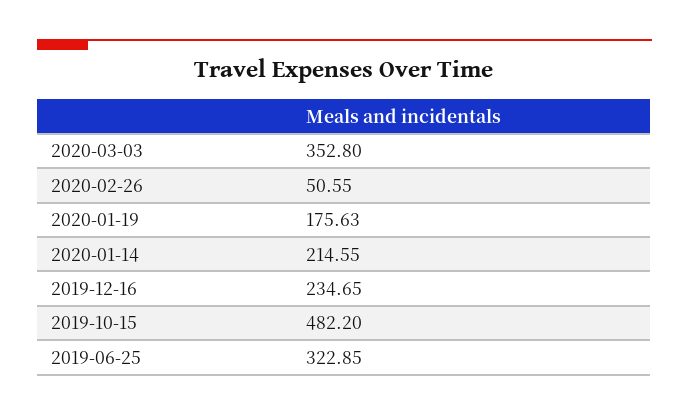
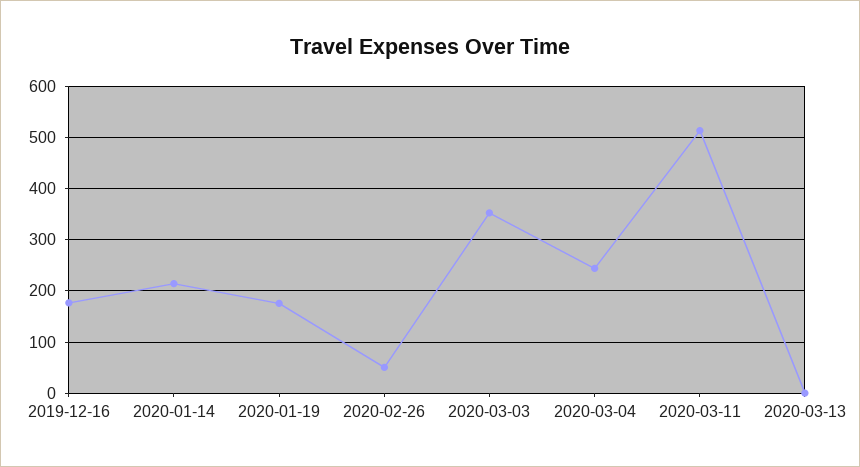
2019-12-16: 234.65 -> 180
2019-10-15: 482.2 -> none
2019-06-25: 322.85 -> none
2020-03-04: none -> 240
2020-03-11: none -> 520
2020-03-13: none -> 0

